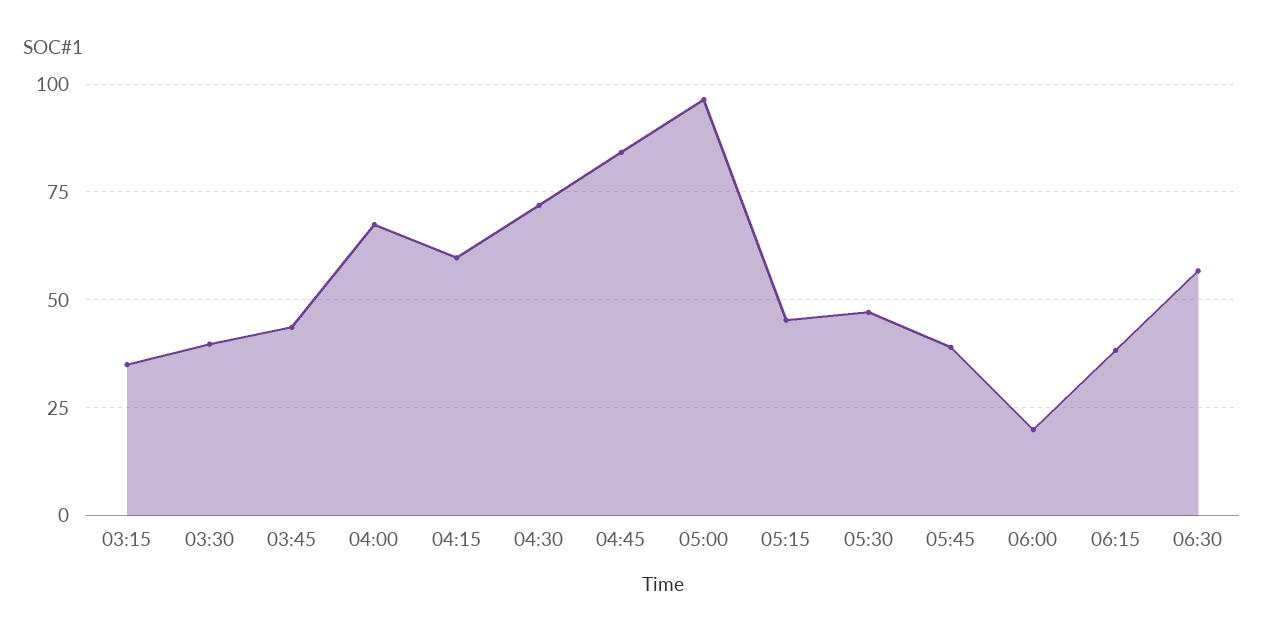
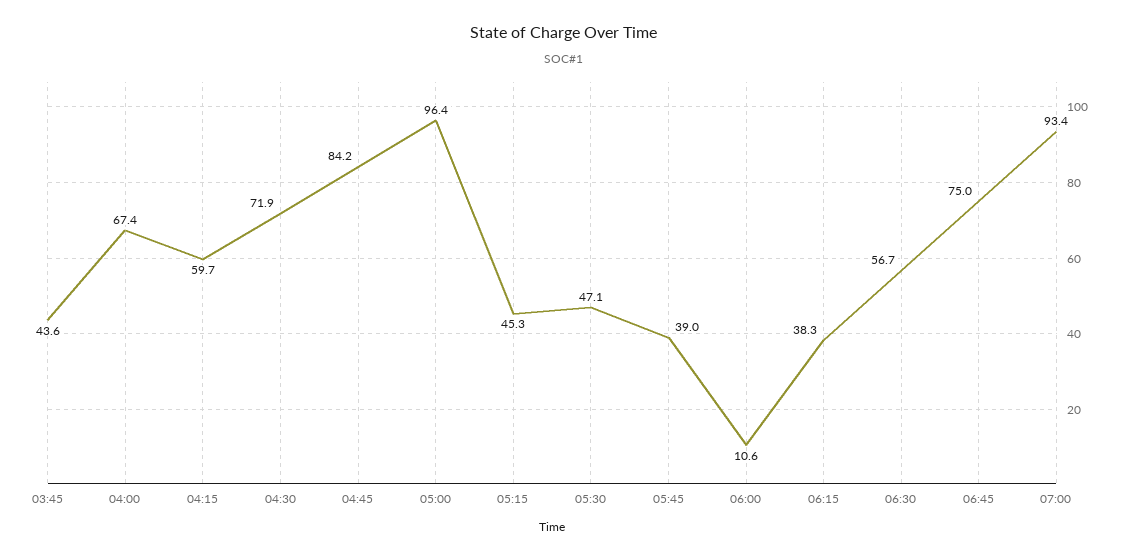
03:15: 35 -> none
03:30: 40 -> none
06:00: 20 -> 10.6
06:45: none -> 75
07:00: none -> 93.4

